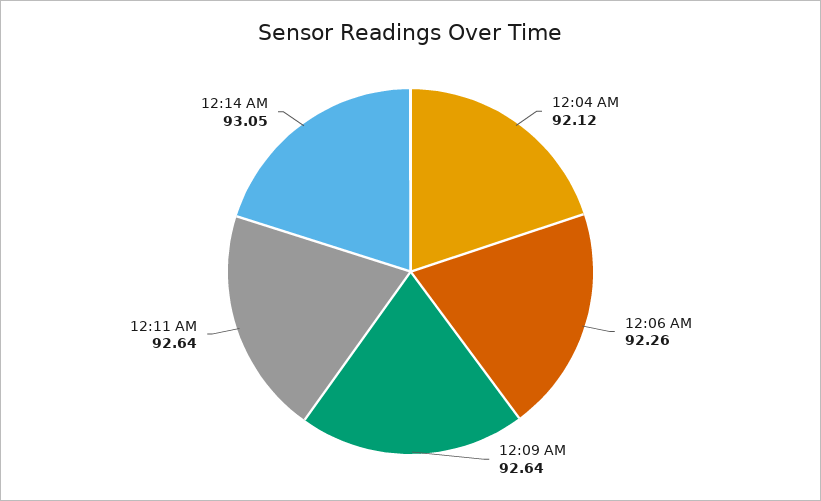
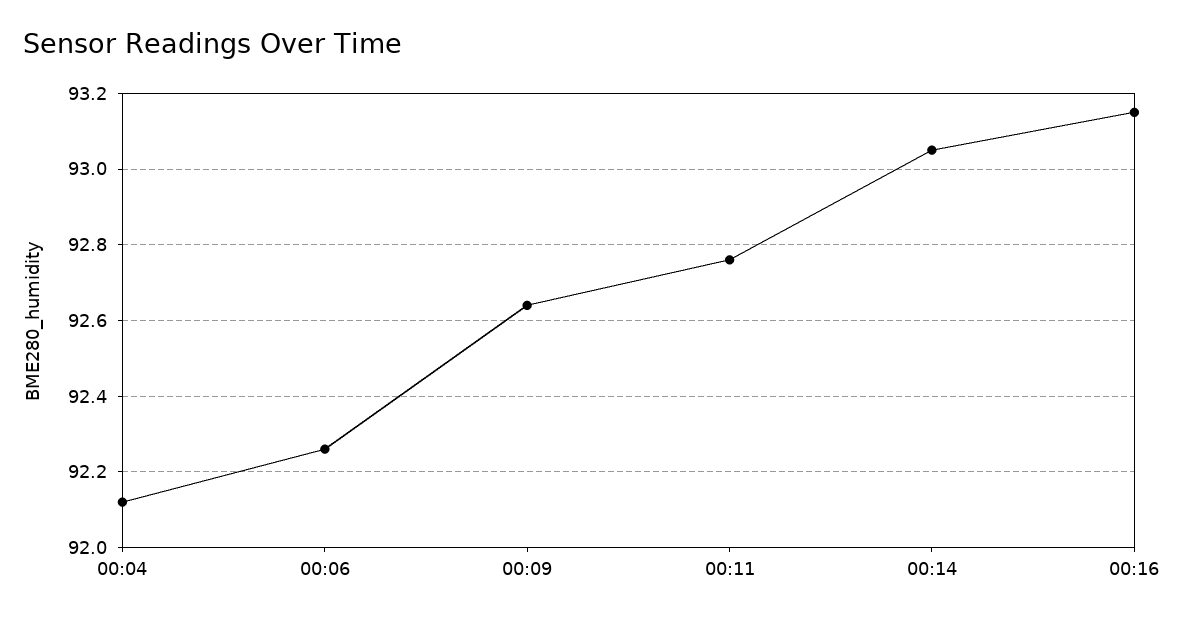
12:11 AM: 92.64 -> 92.75
00:16: none -> 93.15

